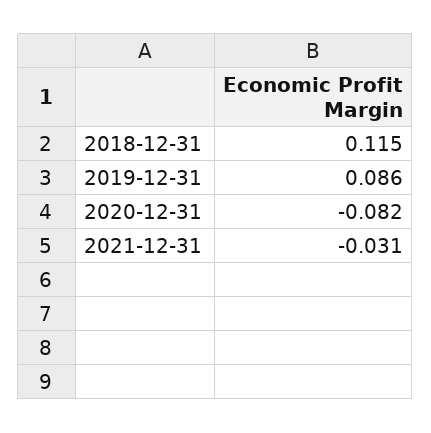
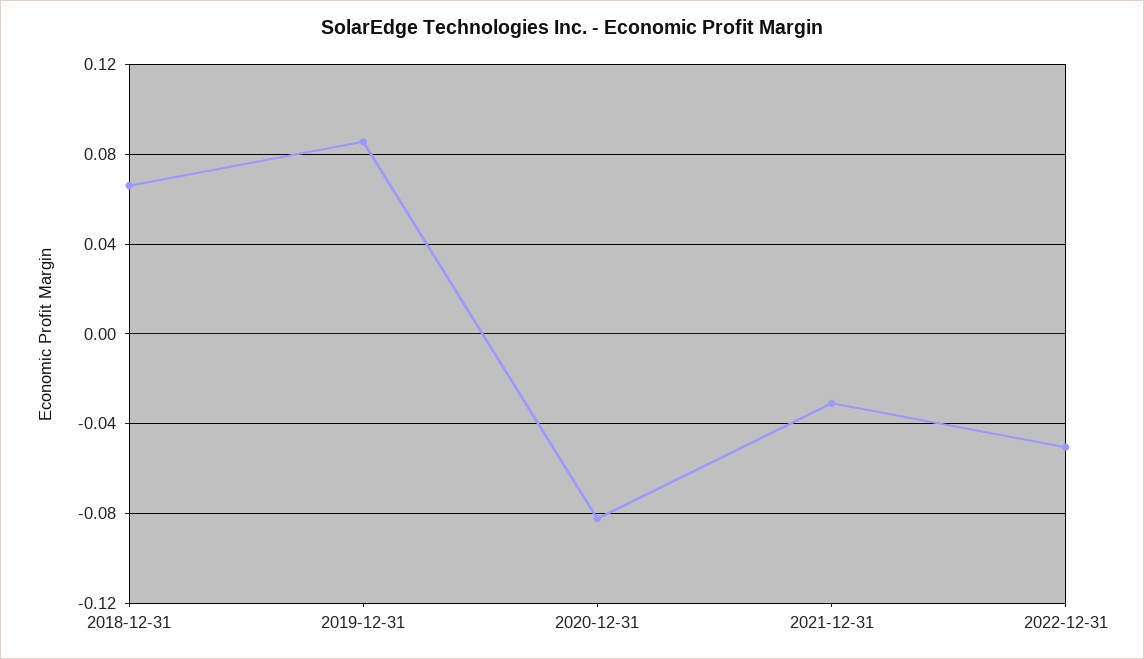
2018-12-31: 0.115 -> 0.065
2022-12-31: none -> -0.05

